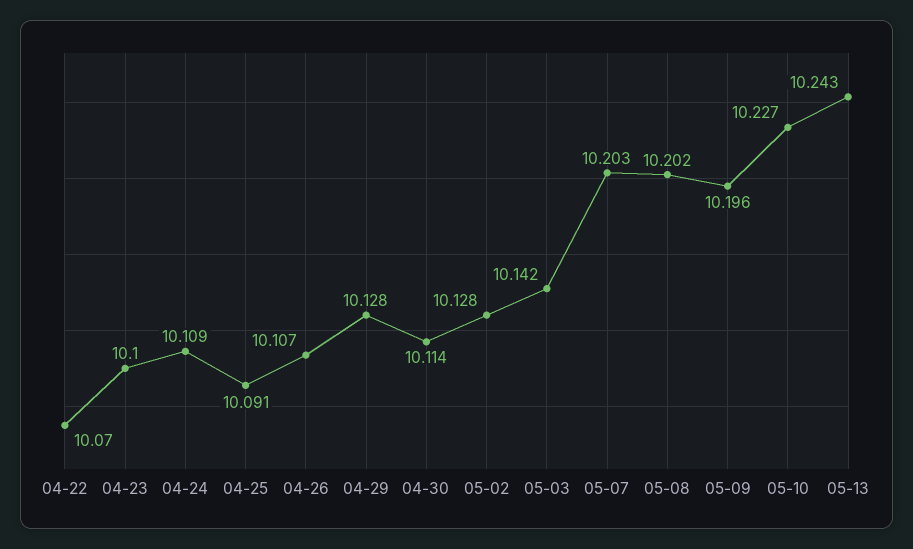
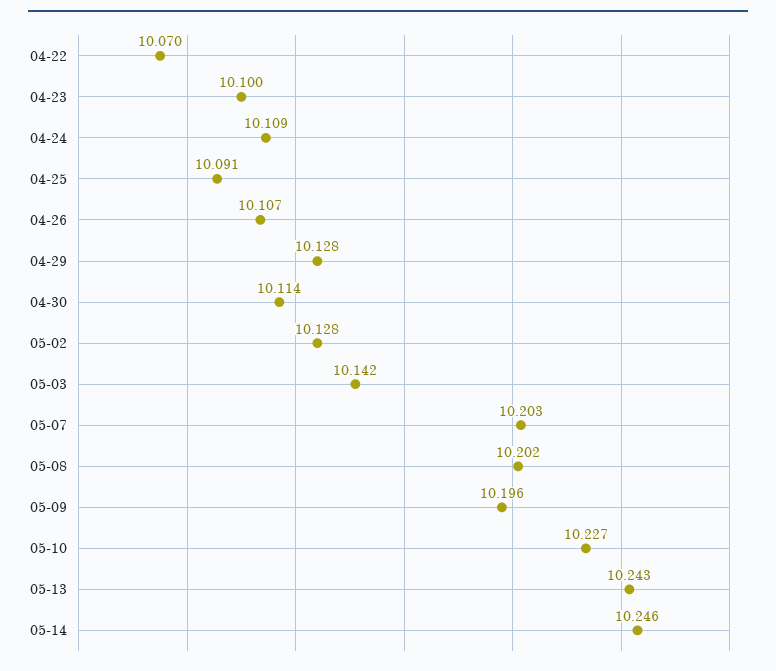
05-14: none -> 10.246

